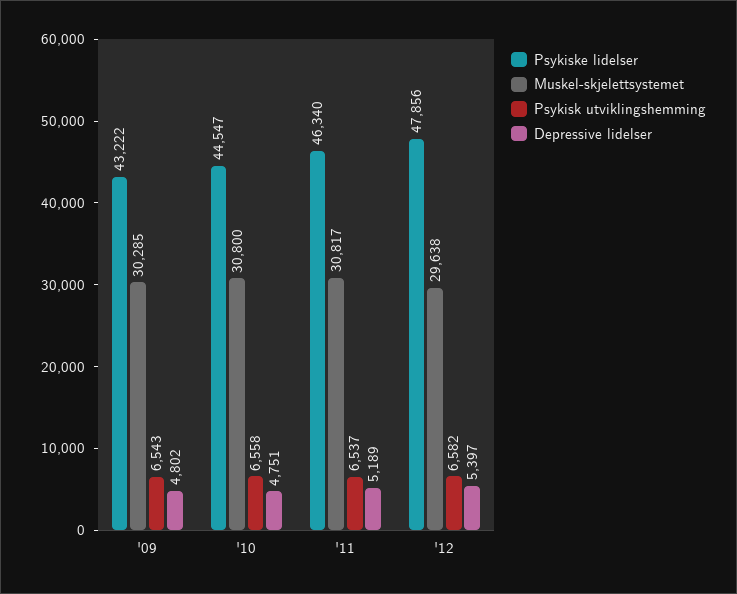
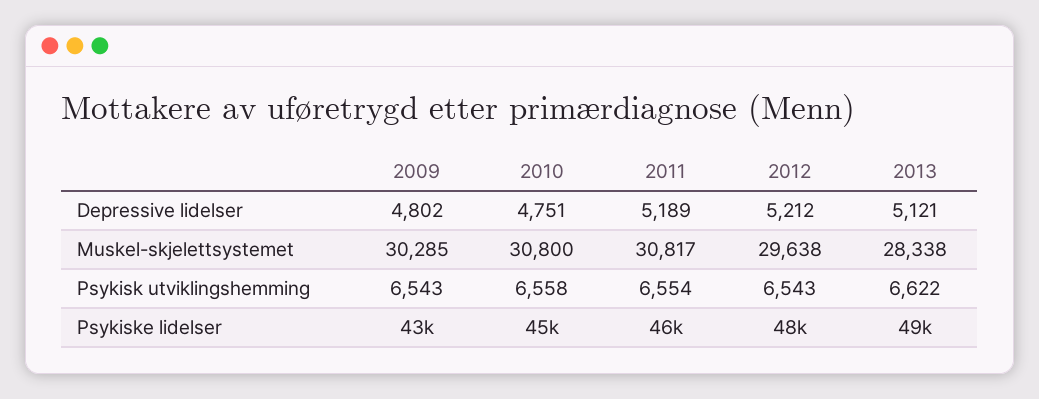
Psykisk utviklingshemming, '11: 6537 -> 6554
Psykisk utviklingshemming, '12: 6582 -> 6543
Depressive lidelser, '12: 5397 -> 5212
Depressive lidelser, 2013: none -> 5121
Muskel-skjelettsystemet, 2013: none -> 28338
Psykisk utviklingshemming, 2013: none -> 6622
Psykiske lidelser, 2013: none -> 49000

